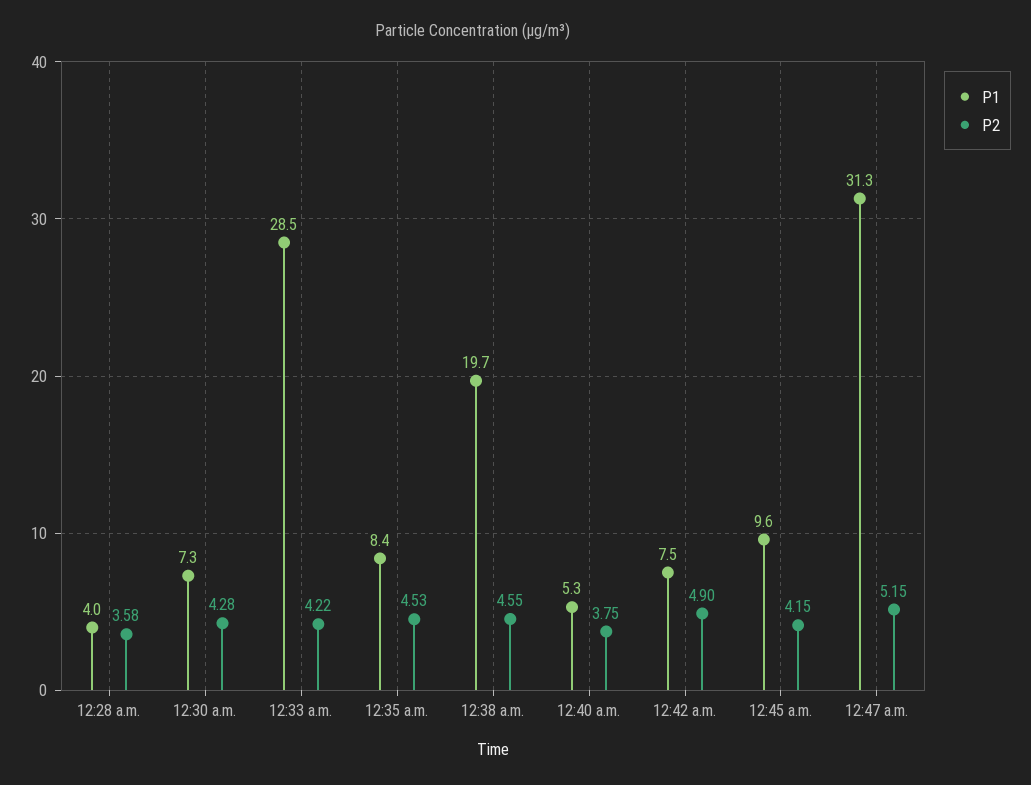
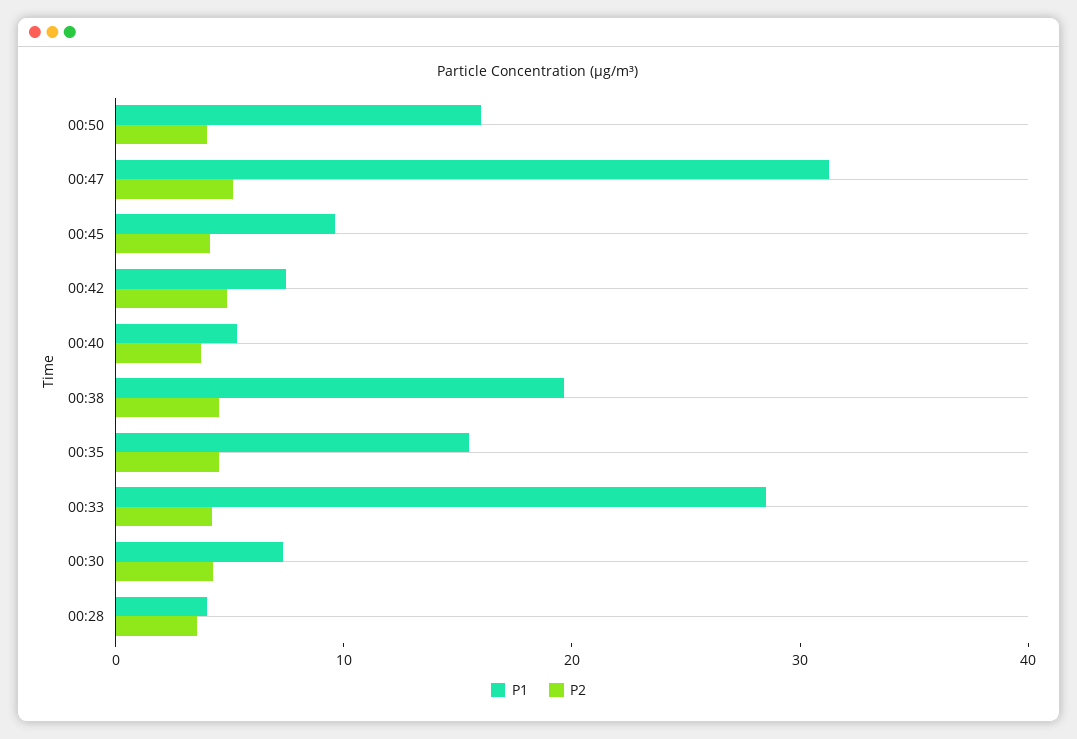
P1, 12:35 a.m.: 8.4 -> 16
P1, 00:50: none -> 16
P2, 00:50: none -> 4

